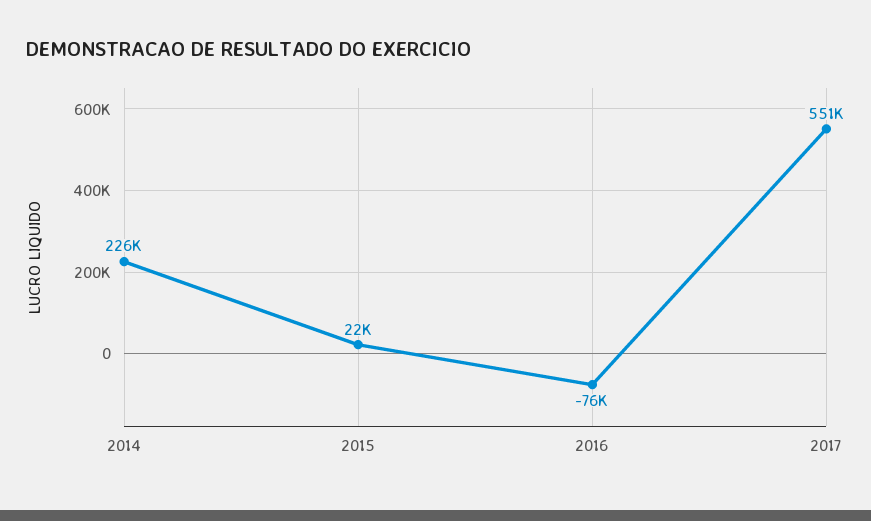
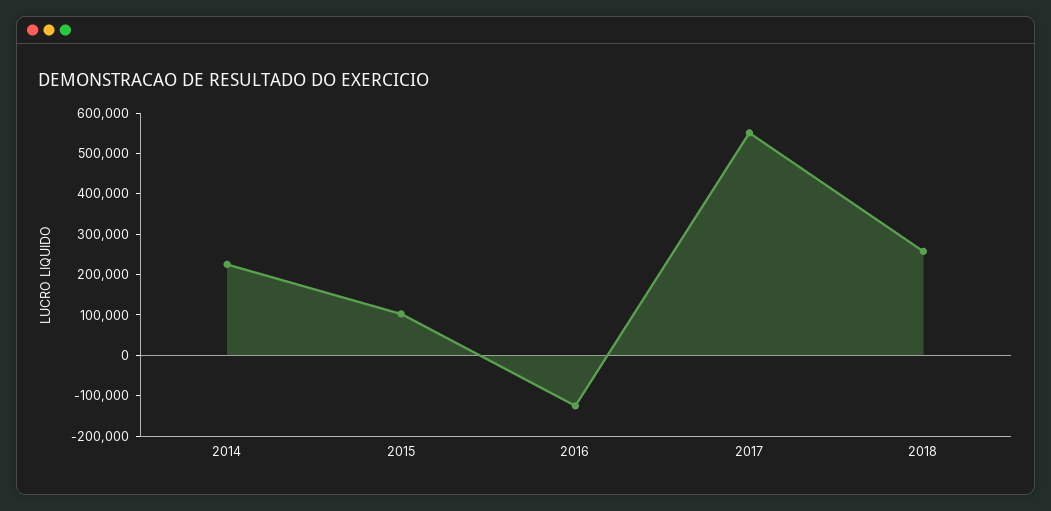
2015: 22000 -> 100000
2016: -76000 -> -120000
2018: none -> 260000

